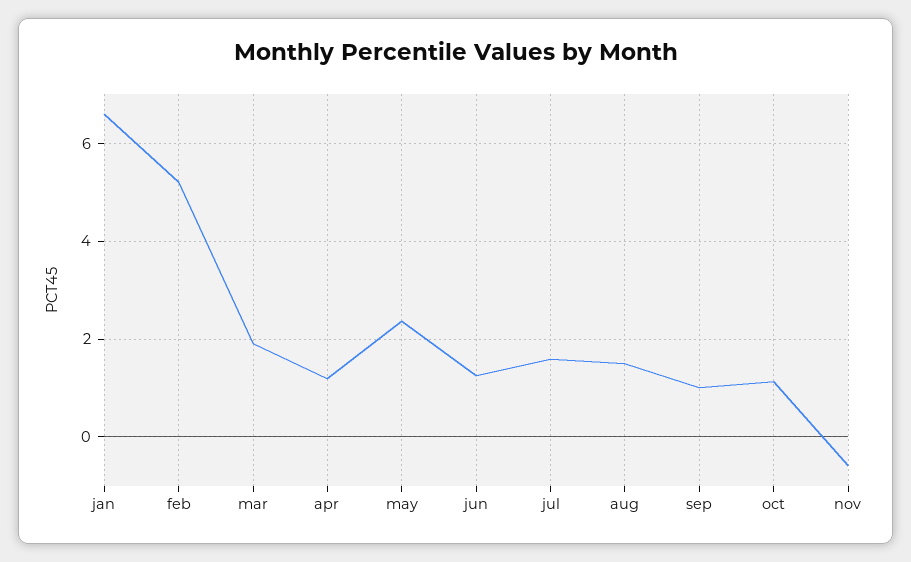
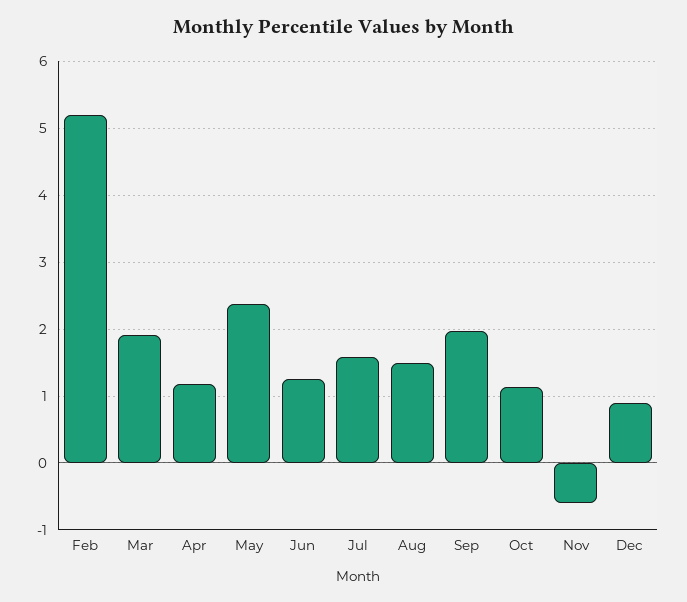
jan: 6.6 -> none
sep: 1 -> 2
Dec: none -> 0.9

